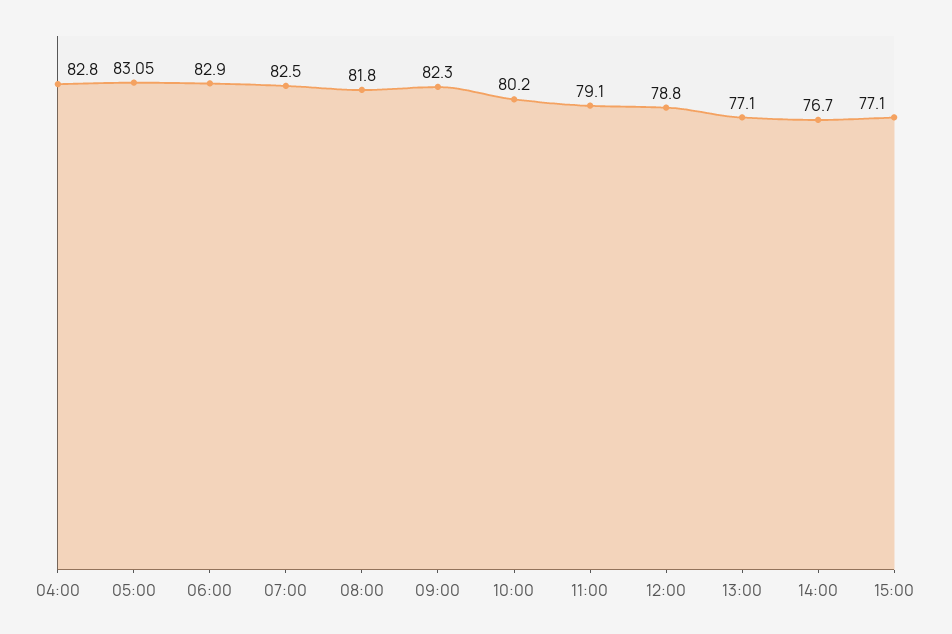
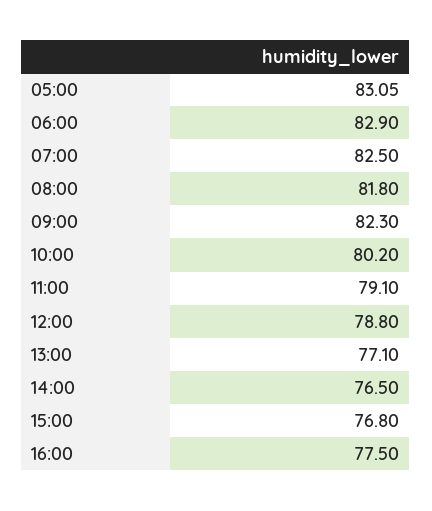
04:00: 82.8 -> none
14:00: 76.7 -> 76.5
15:00: 77.1 -> 76.8
16:00: none -> 77.5

